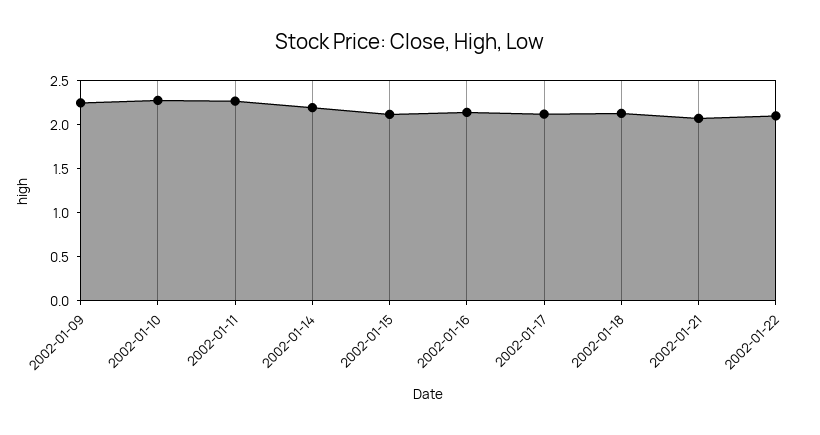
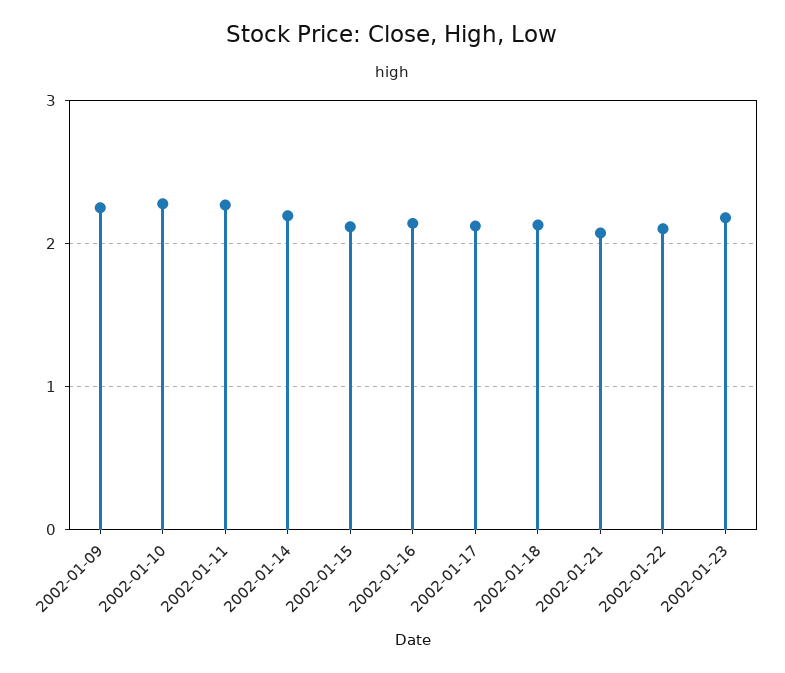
2002-01-23: none -> 2.2

